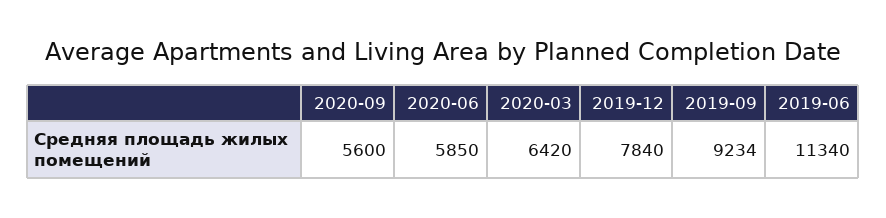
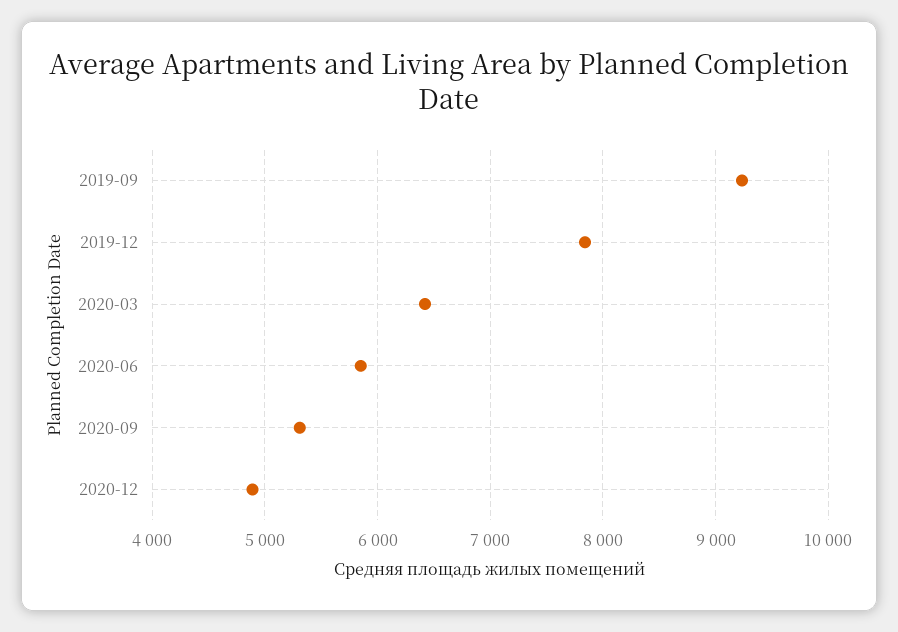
2020-09: 5600 -> 5300
2019-06: 11340 -> none
2020-12: none -> 4900

